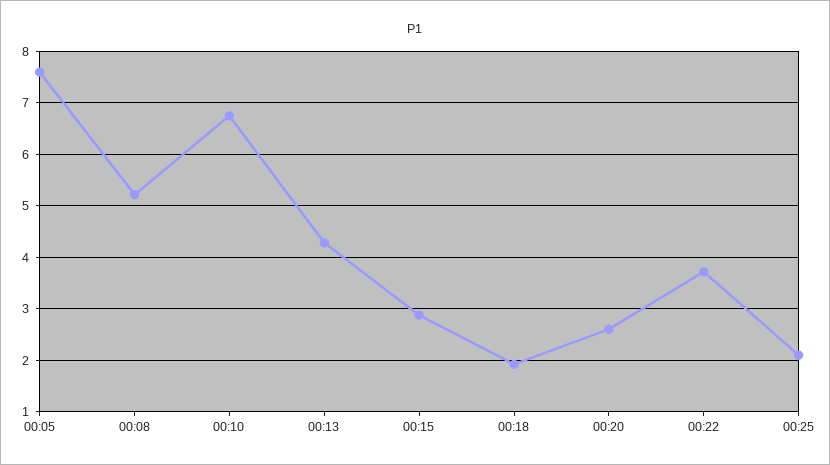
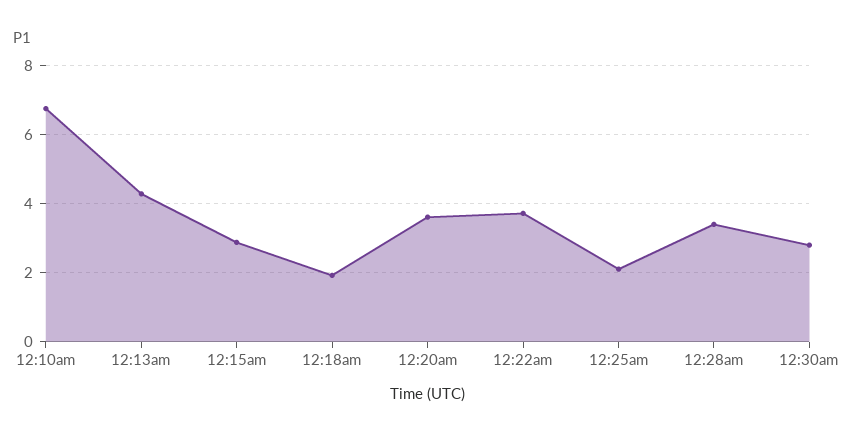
00:05: 7.6 -> none
00:08: 5.2 -> none
00:20: 2.6 -> 3.6
12:28am: none -> 3.4
12:30am: none -> 2.8

